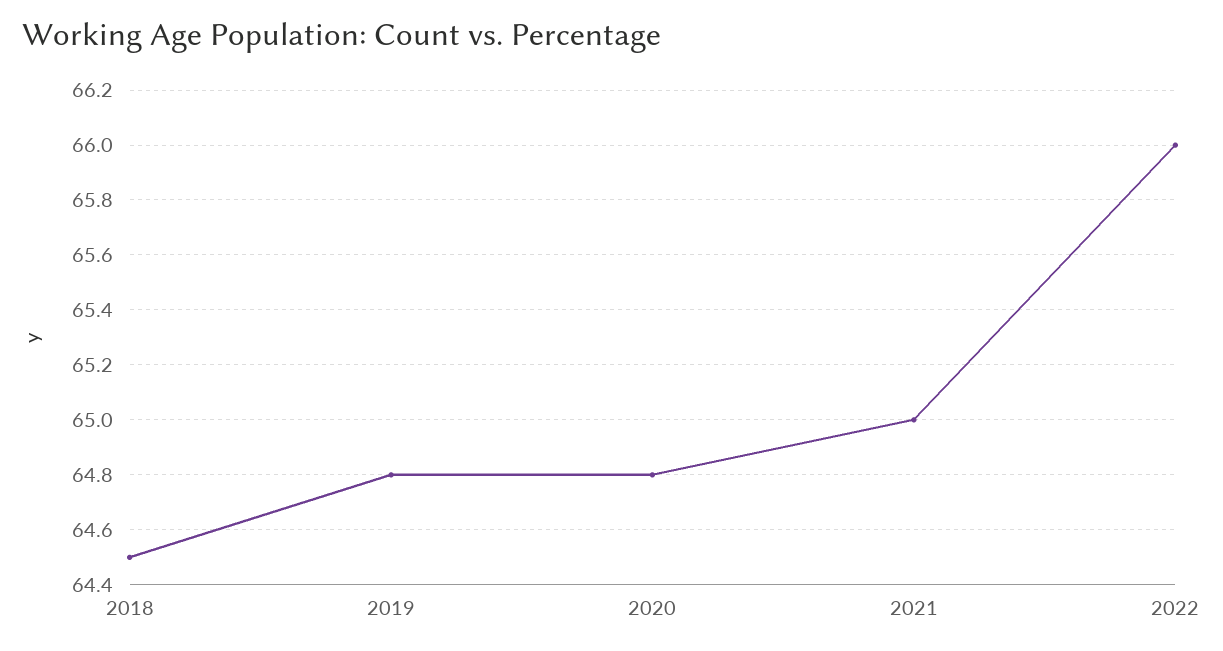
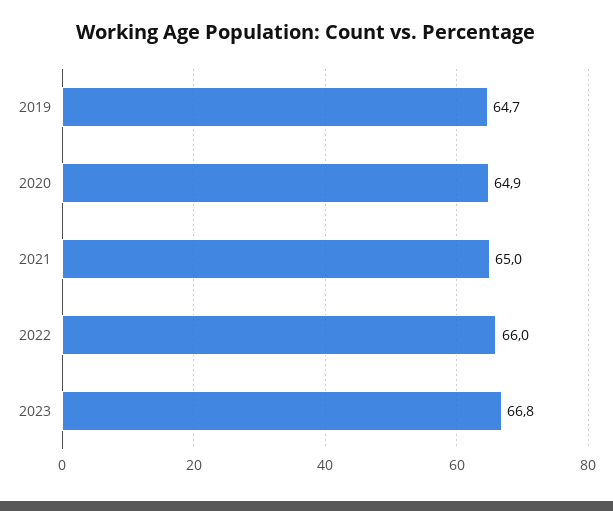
2018: 64.5 -> none
2019: 64.8 -> 64.7
2020: 64.8 -> 64.9
2023: none -> 66.8

